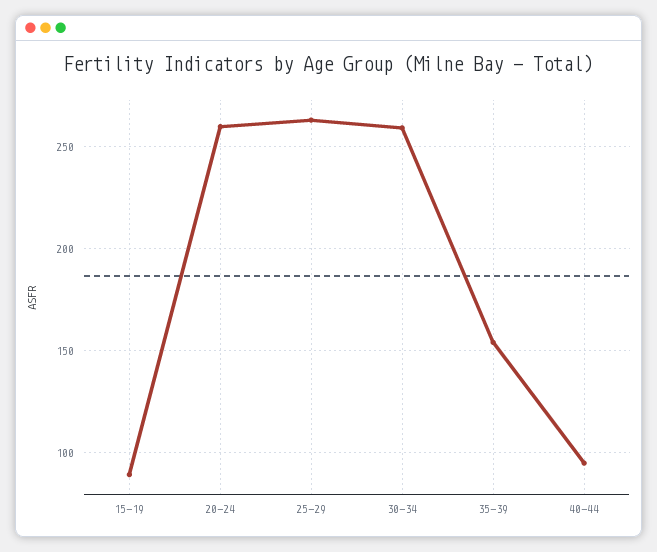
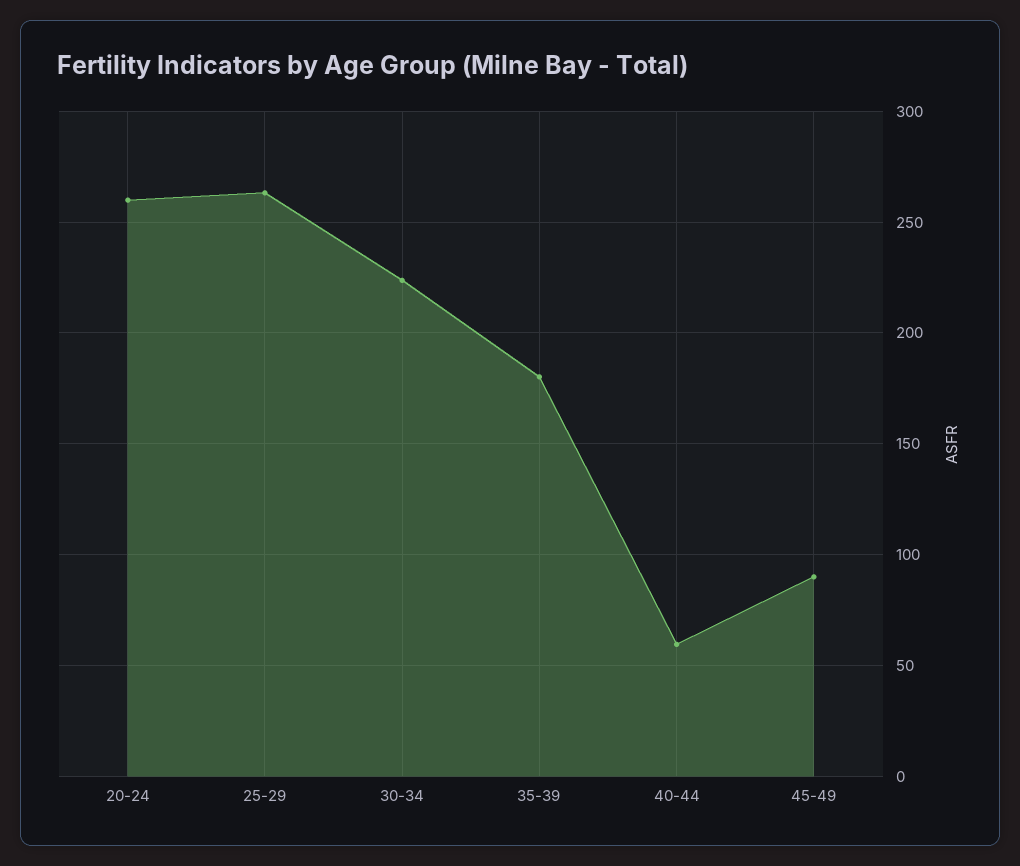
15-19: 90 -> none
30-34: 260 -> 225
35-39: 155 -> 180
40-44: 95 -> 60
45-49: none -> 90

